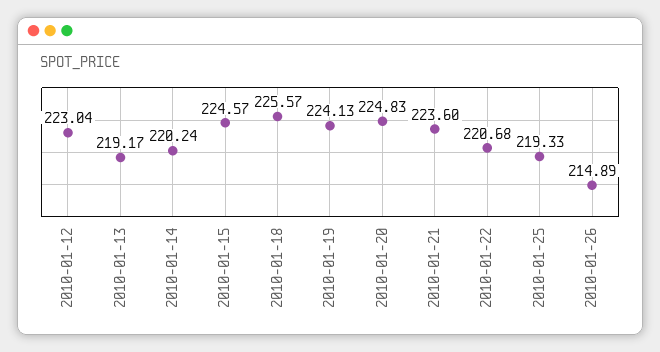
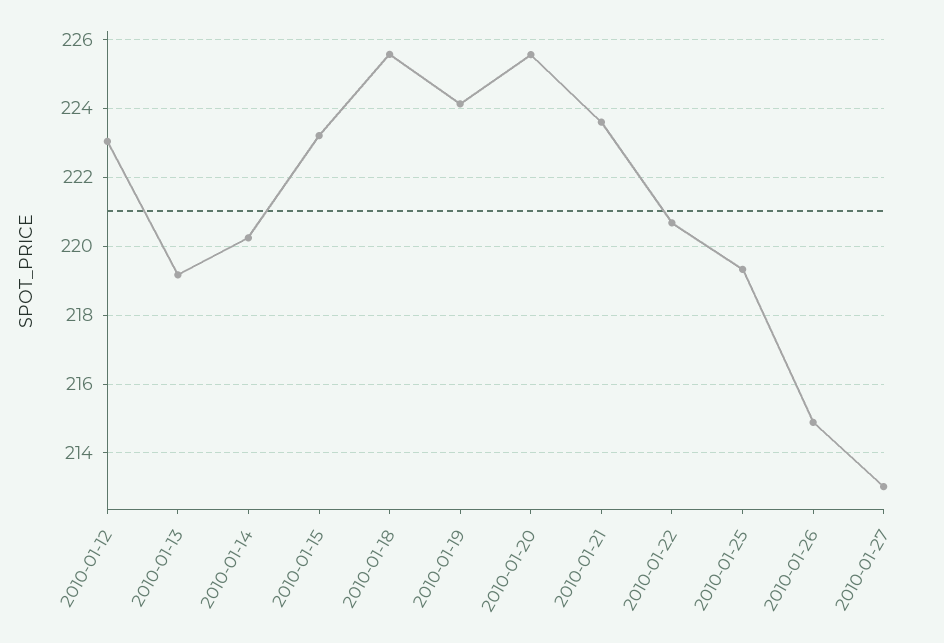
2010-01-15: 224.57 -> 223.2
2010-01-20: 224.83 -> 225.6
2010-01-27: none -> 213

